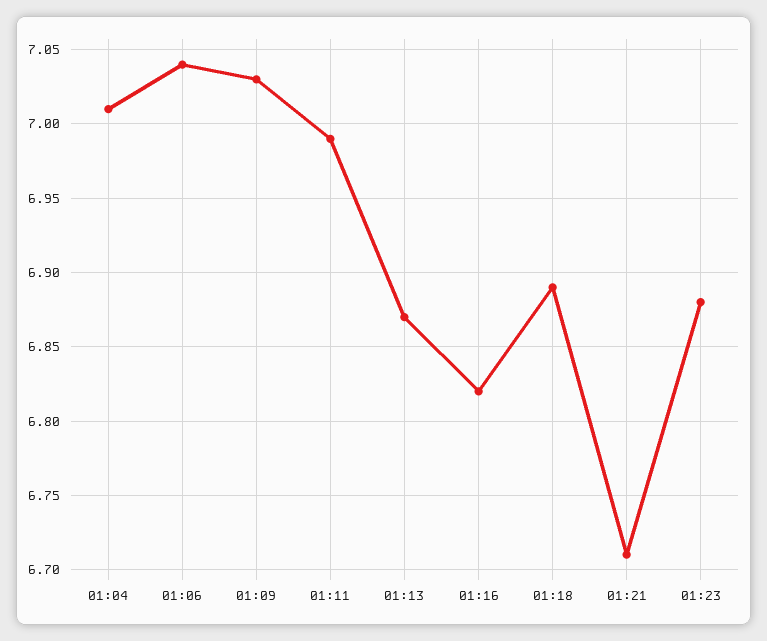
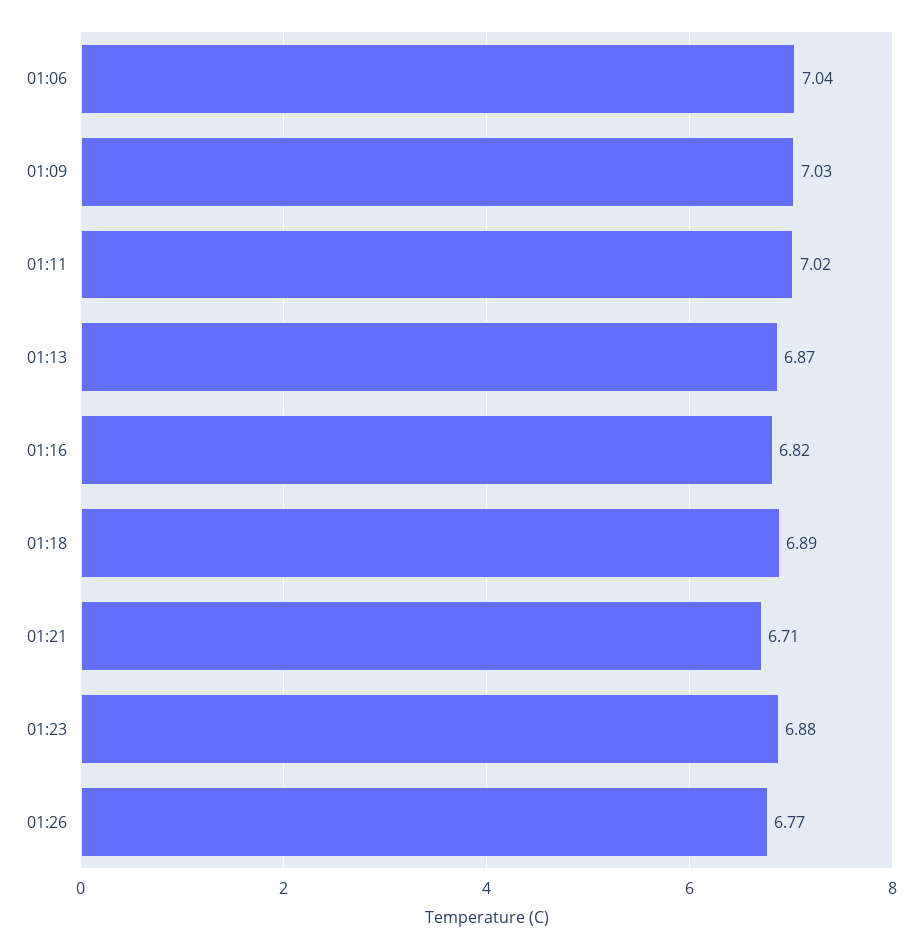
01:04: 7.01 -> none
01:11: 6.99 -> 7.02
01:26: none -> 6.77

